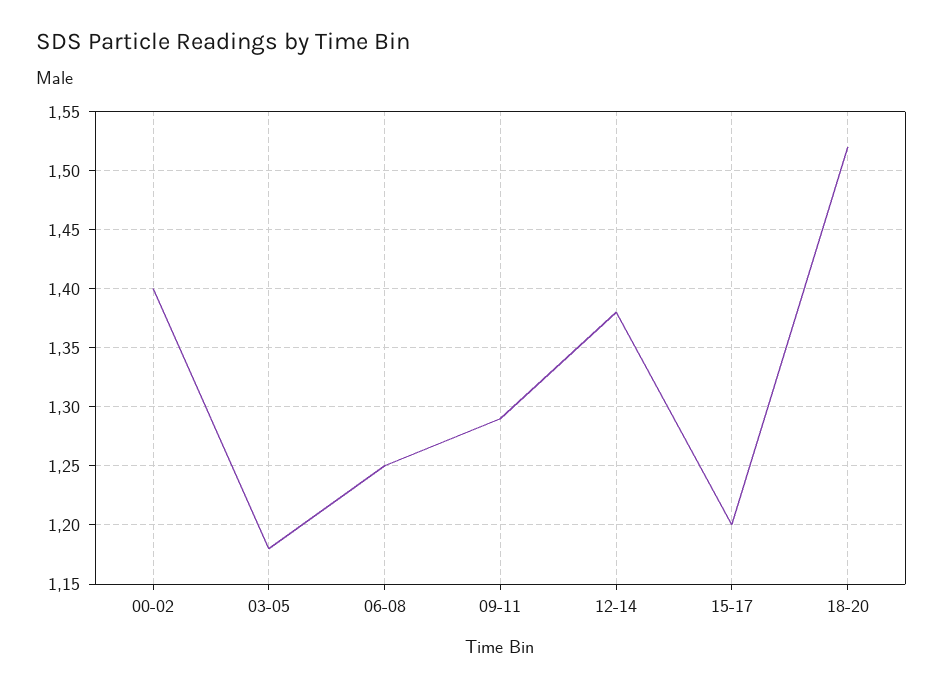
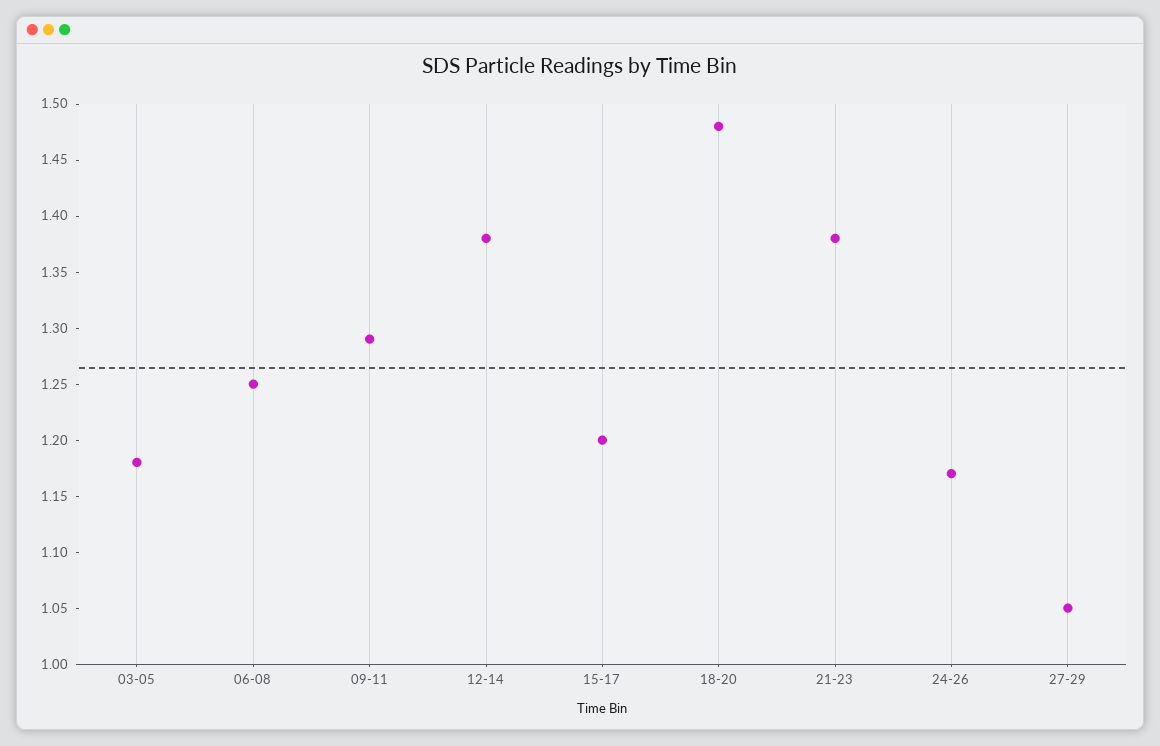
00-02: 1.4 -> none
18-20: 1.52 -> 1.48
21-23: none -> 1.38
24-26: none -> 1.17
27-29: none -> 1.05

